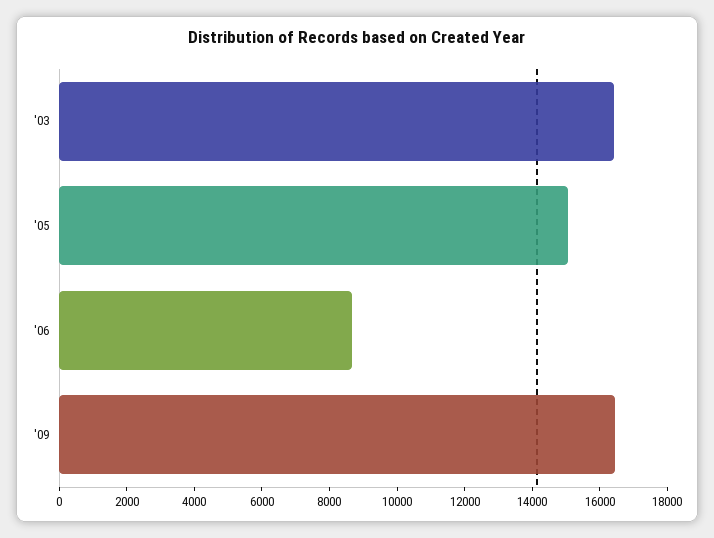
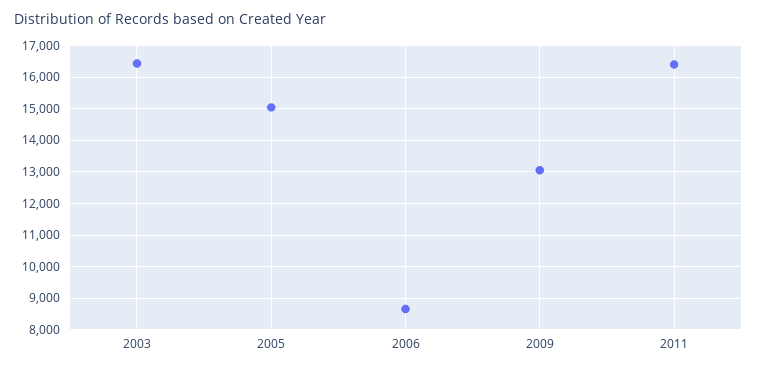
'09: 16500 -> 13000
2011: none -> 16400

